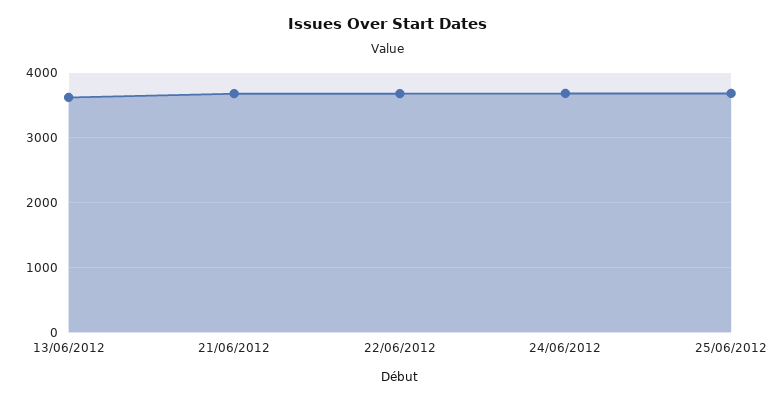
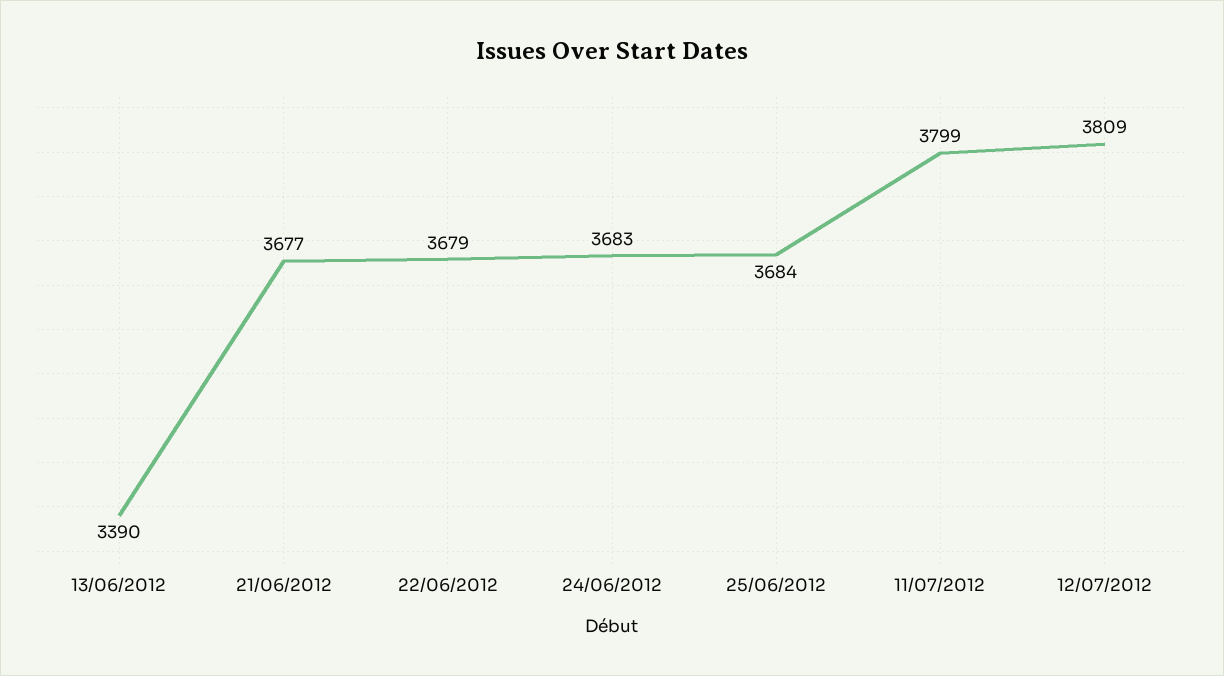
13/06/2012: 3600 -> 3390
11/07/2012: none -> 3799
12/07/2012: none -> 3809

